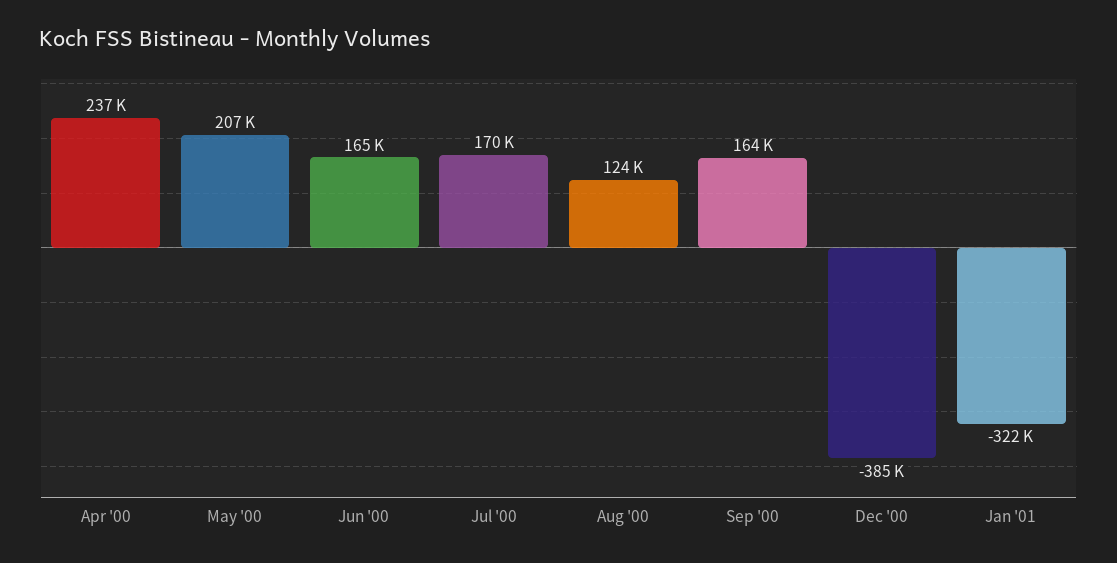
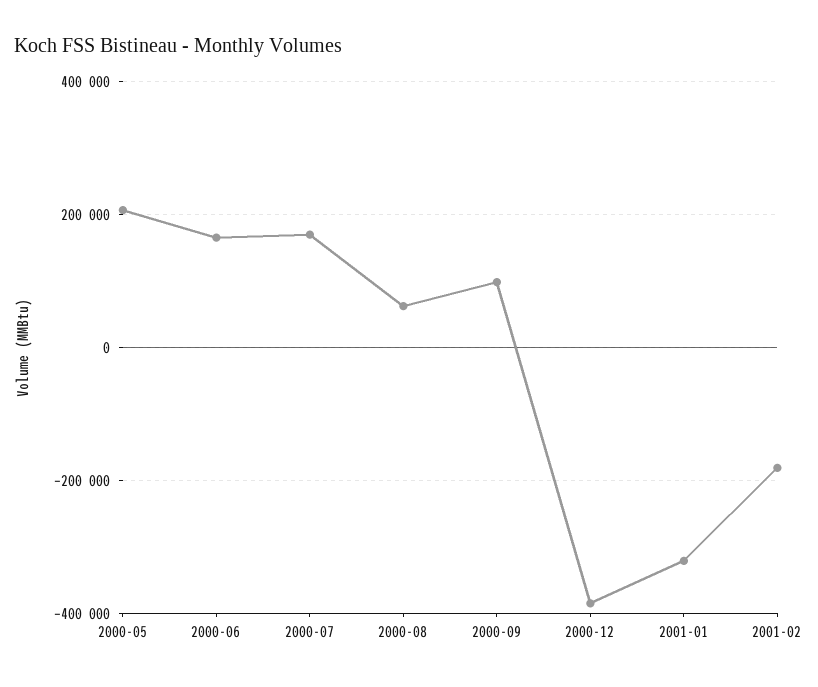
Apr '00: 237000 -> none
Aug '00: 124000 -> 60000
Sep '00: 164000 -> 100000
2001-02: none -> -180000

